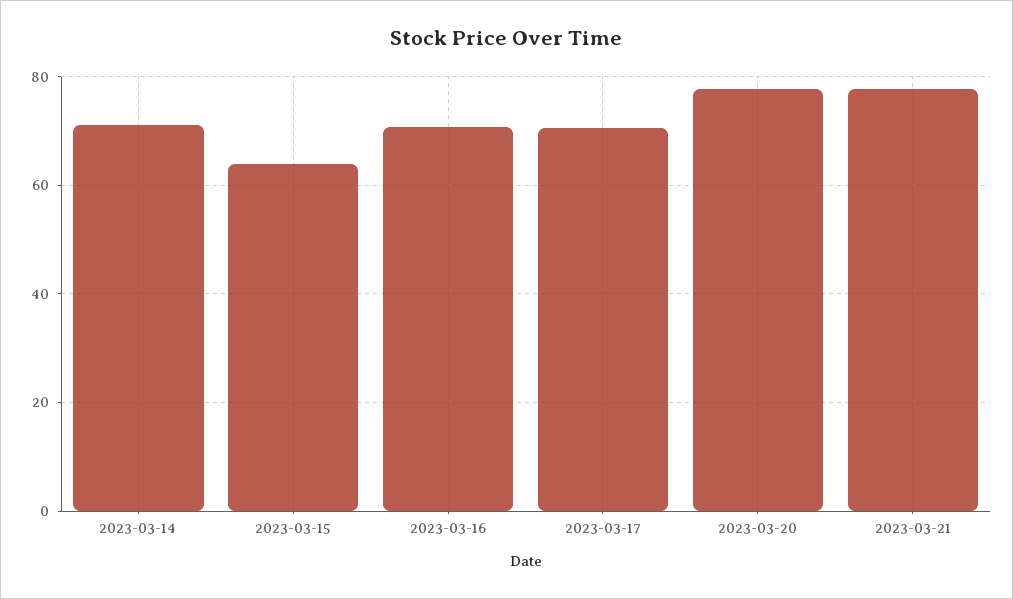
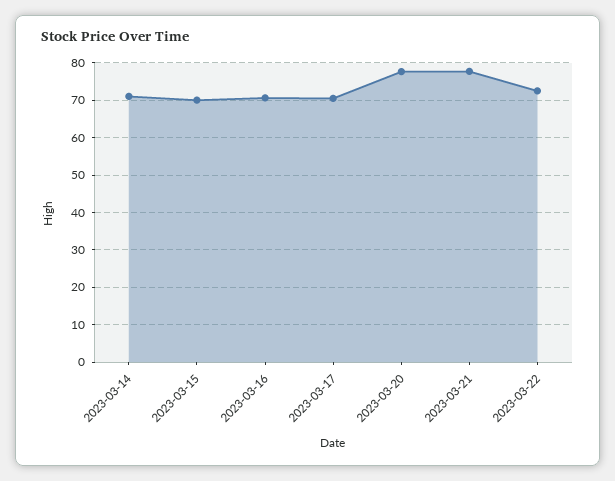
2023-03-15: 64 -> 70
2023-03-22: none -> 72

